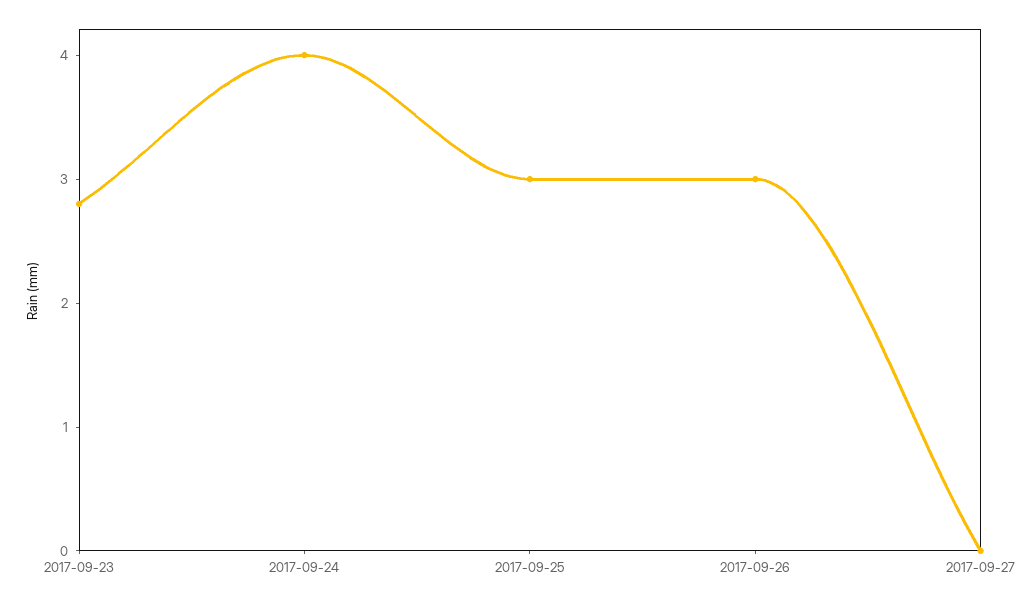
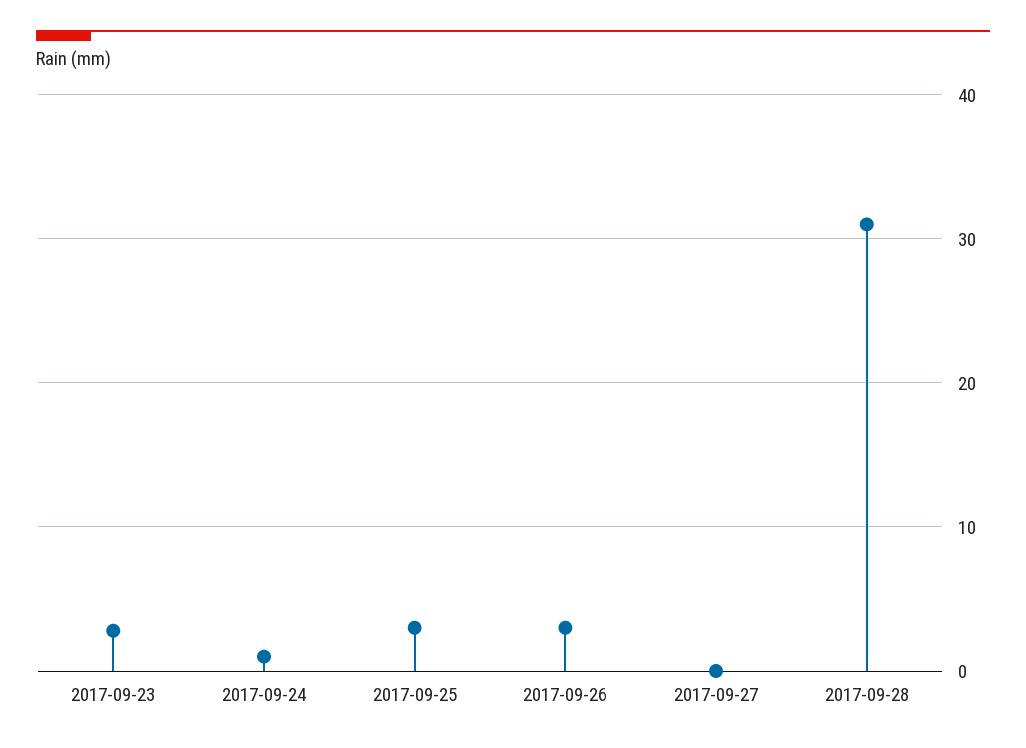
2017-09-24: 4 -> 1
2017-09-28: none -> 31

